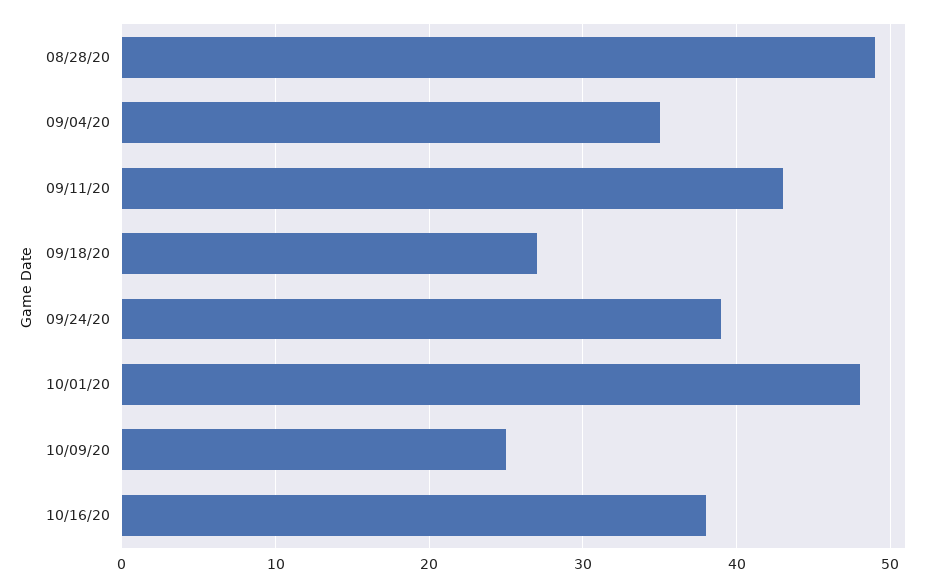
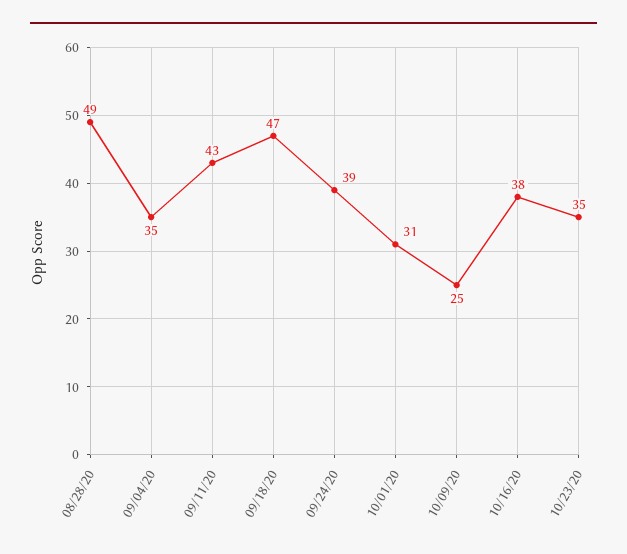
09/18/20: 27 -> 47
10/01/20: 48 -> 31
10/23/20: none -> 35

